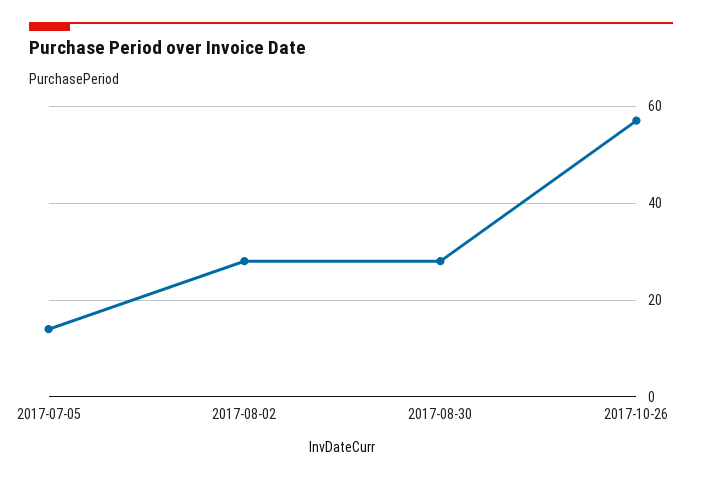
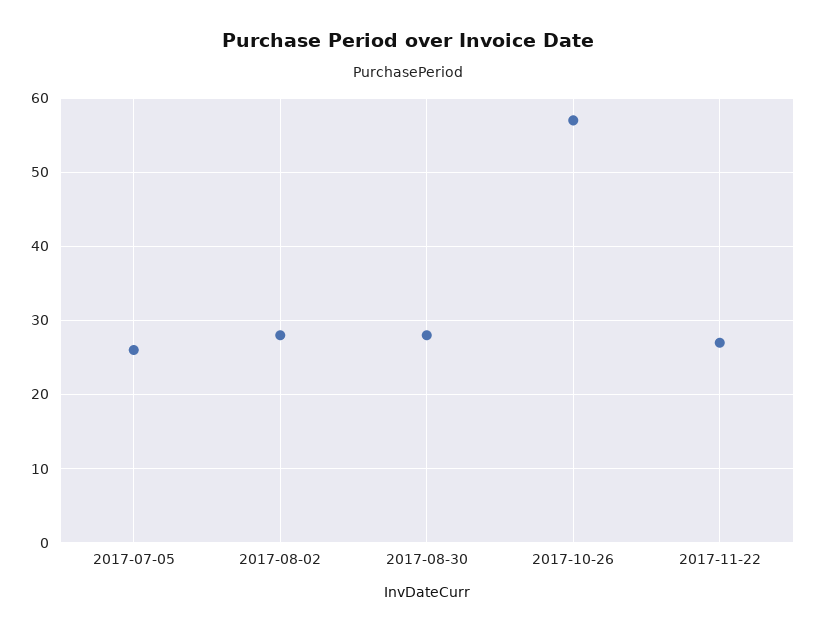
2017-07-05: 15 -> 26
2017-11-22: none -> 27

